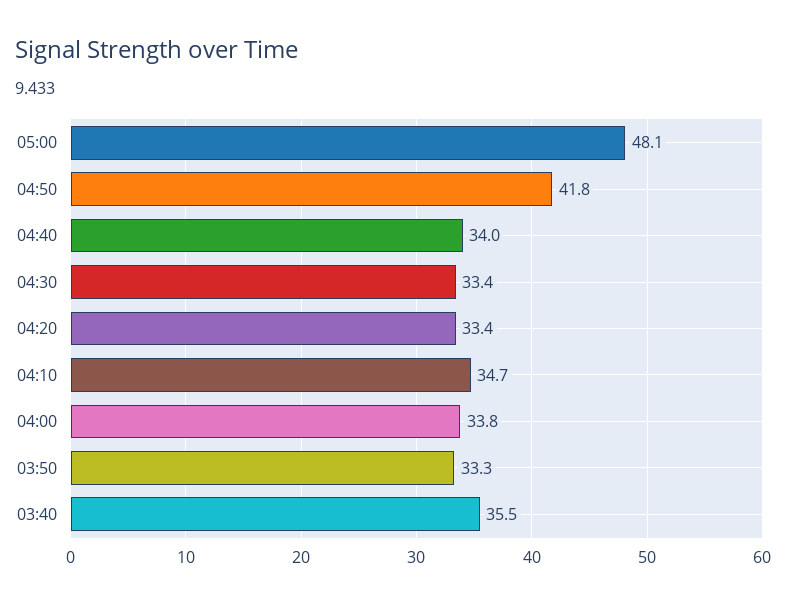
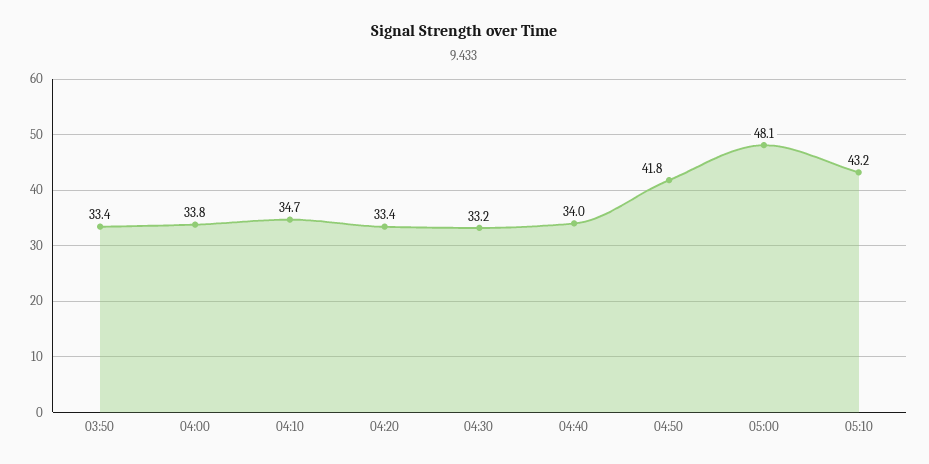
04:30: 33.4 -> 33.2
03:50: 33.3 -> 33.4
03:40: 35.5 -> none
05:10: none -> 43.2

